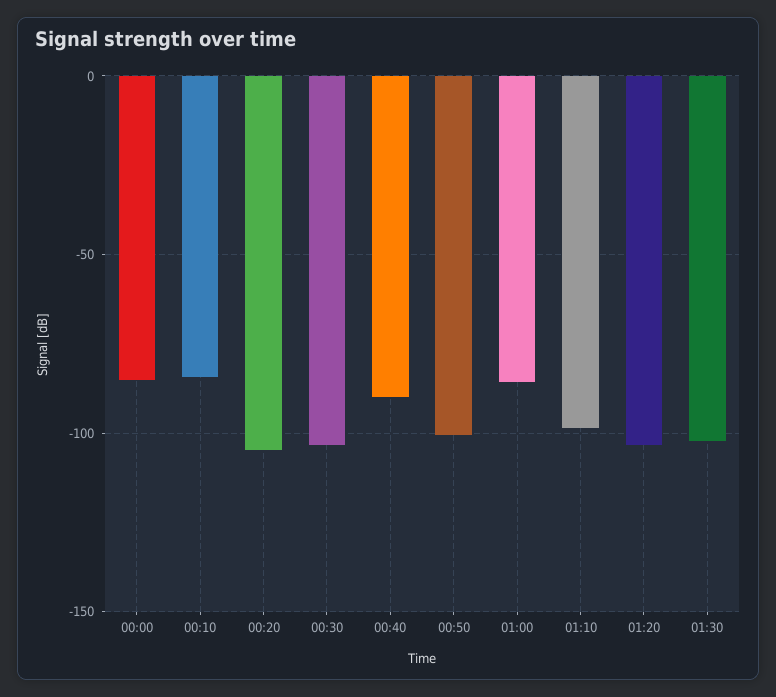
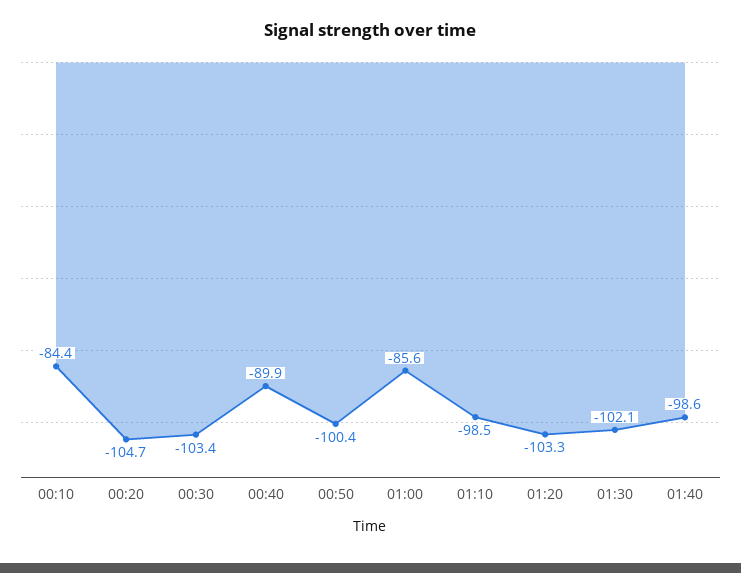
00:00: -85 -> none
01:40: none -> -98.6

